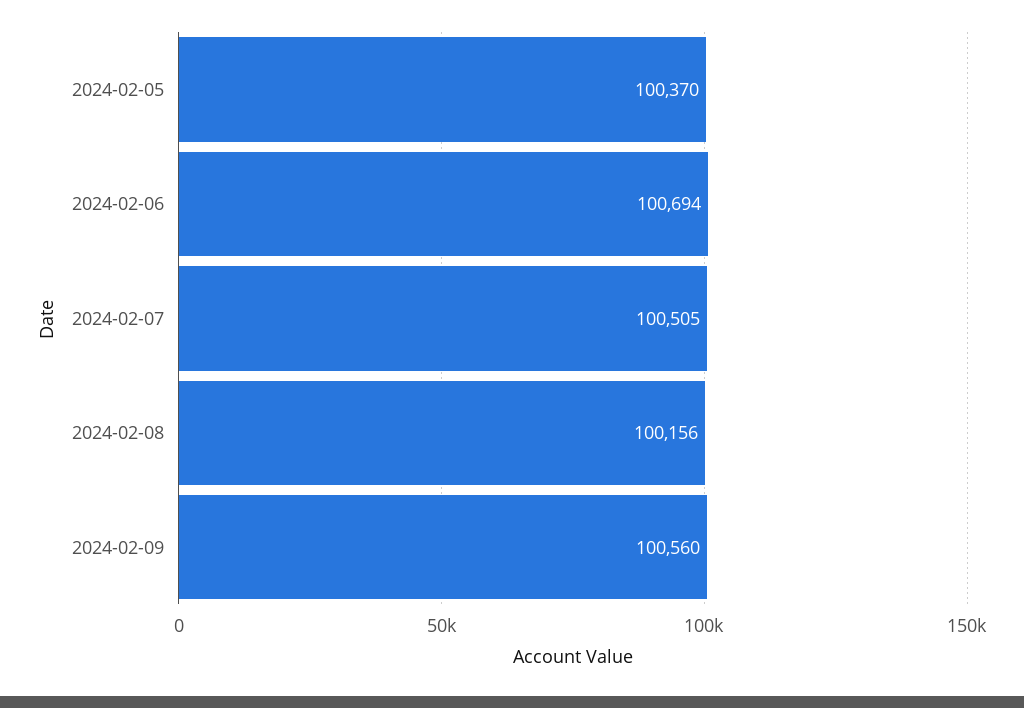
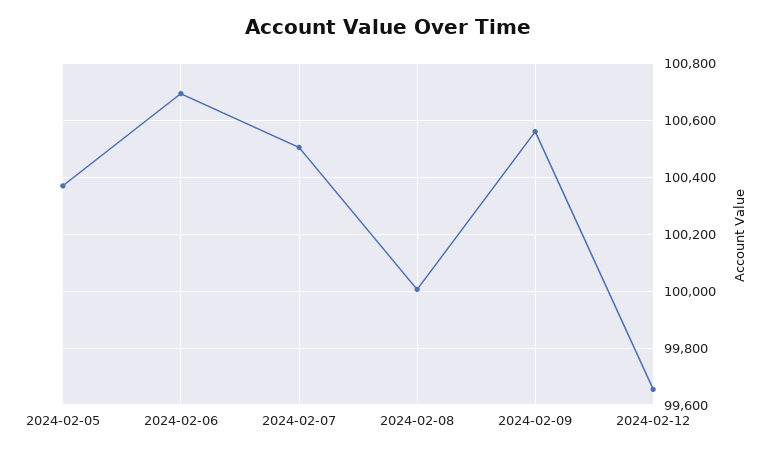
2024-02-08: 100156 -> 100000
2024-02-12: none -> 99650

